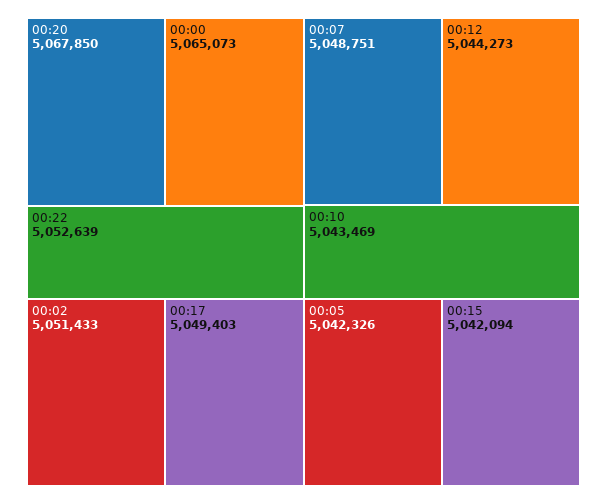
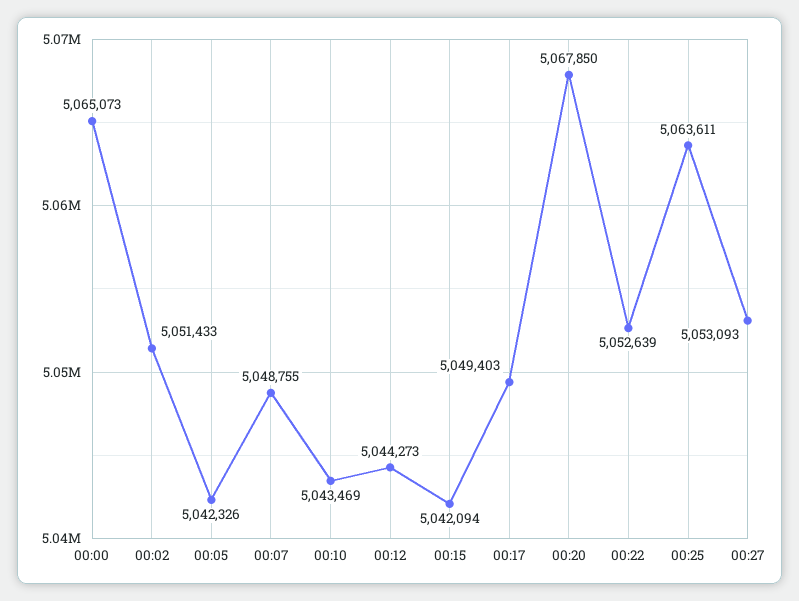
00:07: 5048751 -> 5048755
00:25: none -> 5063611
00:27: none -> 5053093

